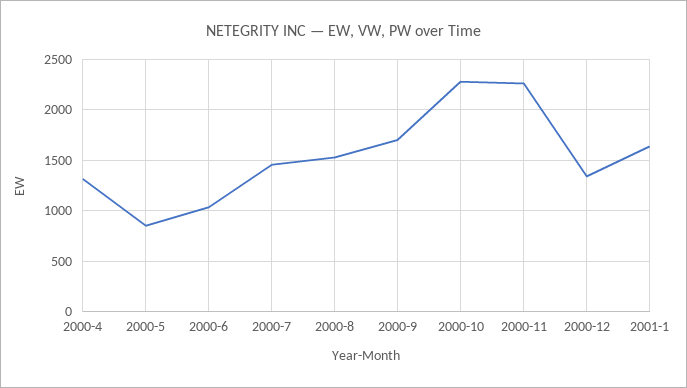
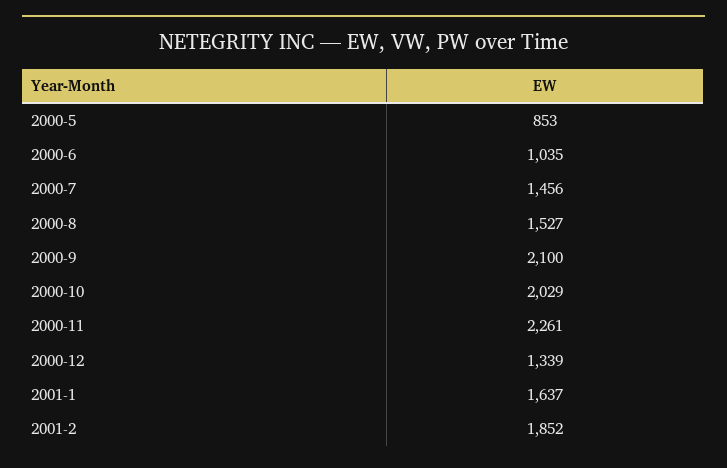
2000-4: 1300 -> none
2000-9: 1700 -> 2100
2000-10: 2300 -> 2029
2001-2: none -> 1852

